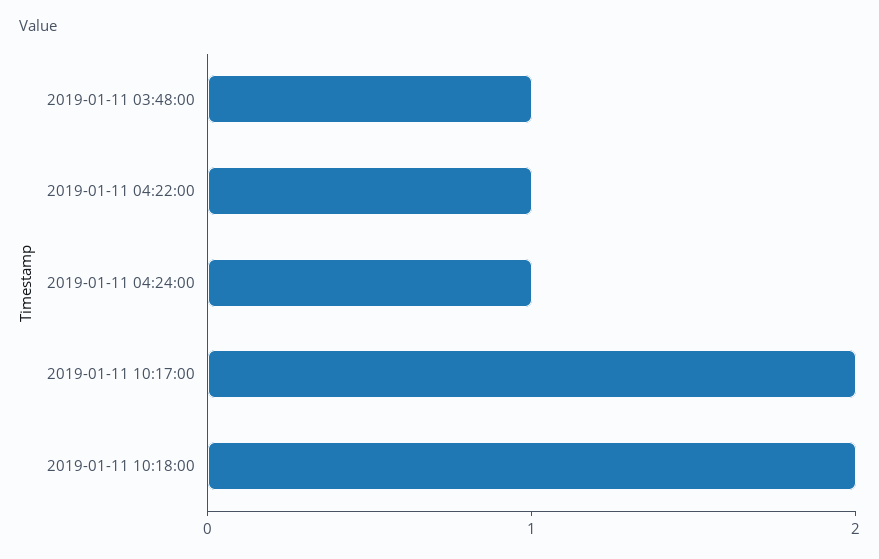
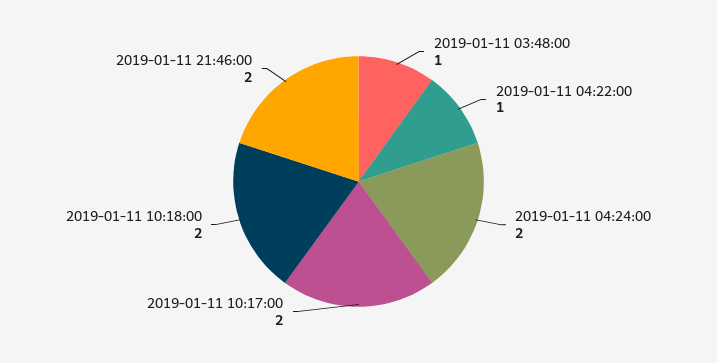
2019-01-11 04:24:00: 1 -> 2
2019-01-11 21:46:00: none -> 2

